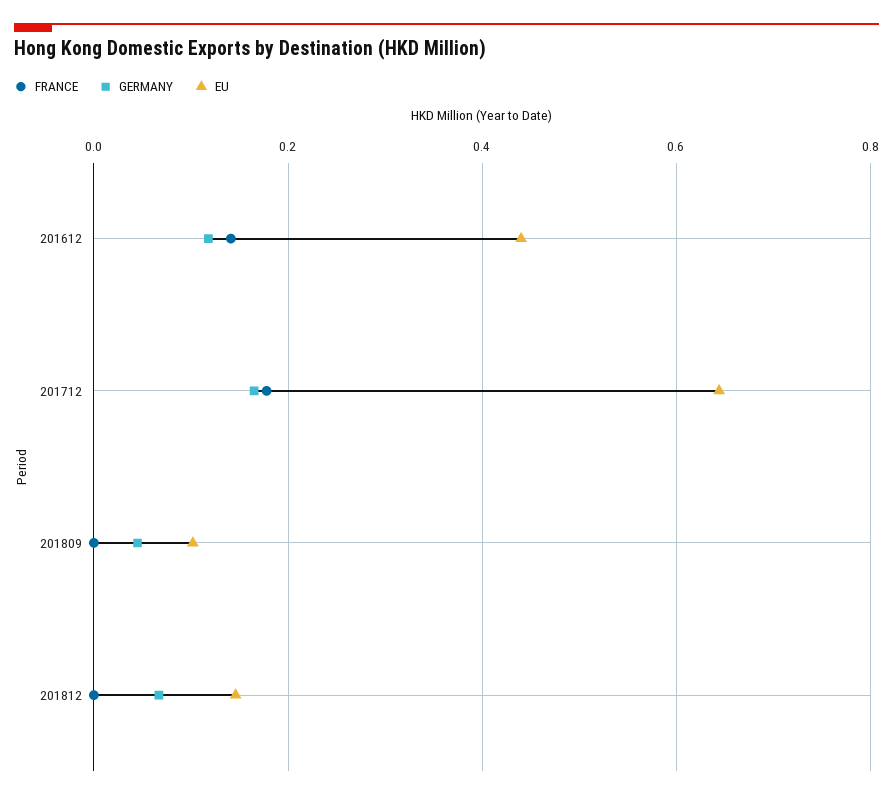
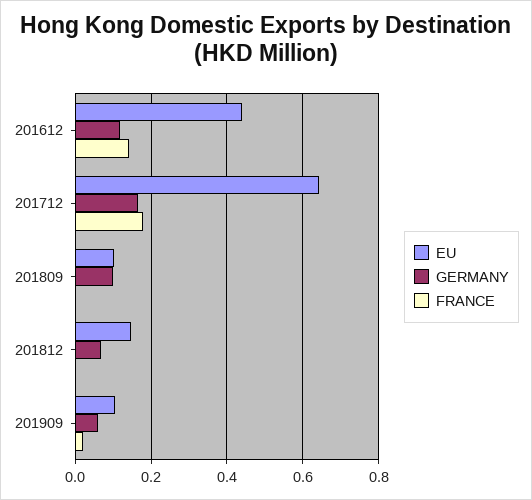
GERMANY, 201809: 0.04 -> 0.1
EU, 201909: none -> 0.1
GERMANY, 201909: none -> 0.06
FRANCE, 201909: none -> 0.02

